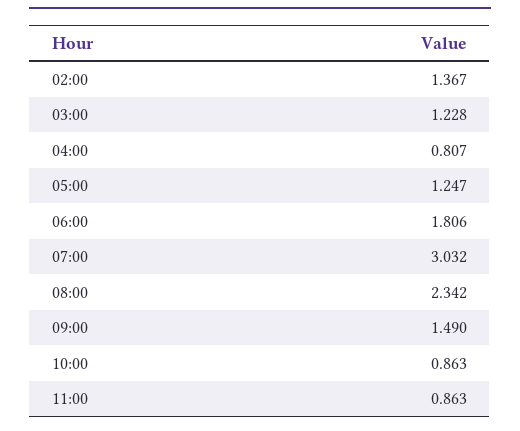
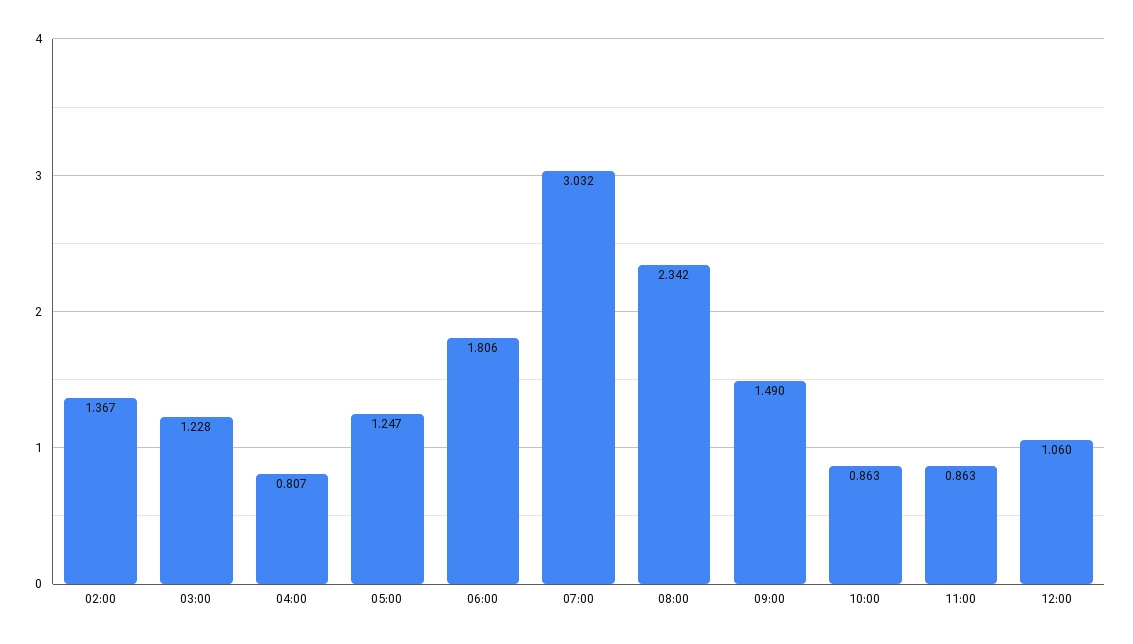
12:00: none -> 1.06

